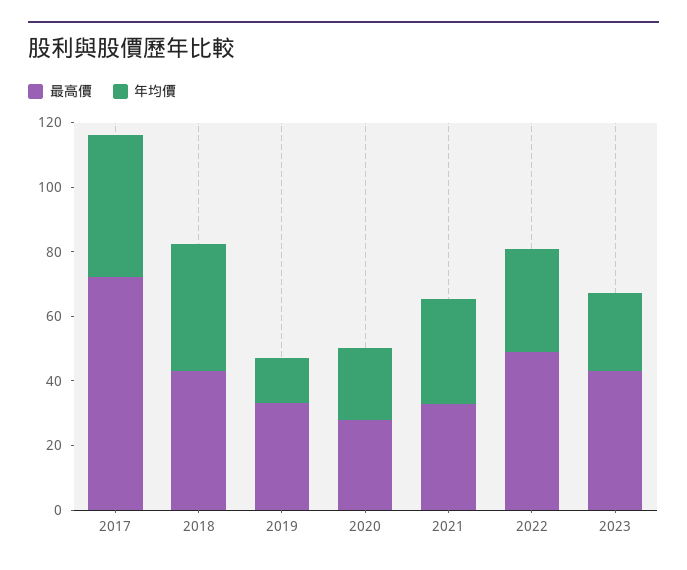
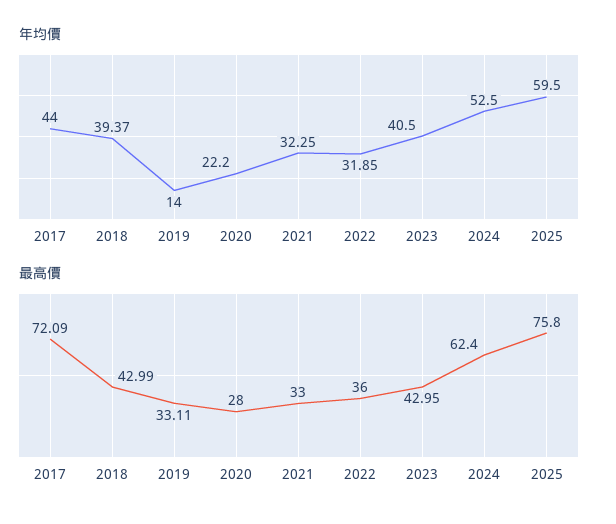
最高價, 2022: 50 -> 36
年均價, 2023: 25 -> 40.5
年均價, 2024: none -> 52.5
年均價, 2025: none -> 59.5
最高價, 2024: none -> 62.4
最高價, 2025: none -> 75.8

